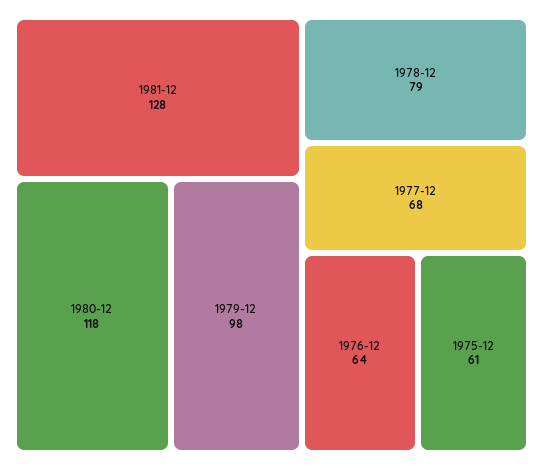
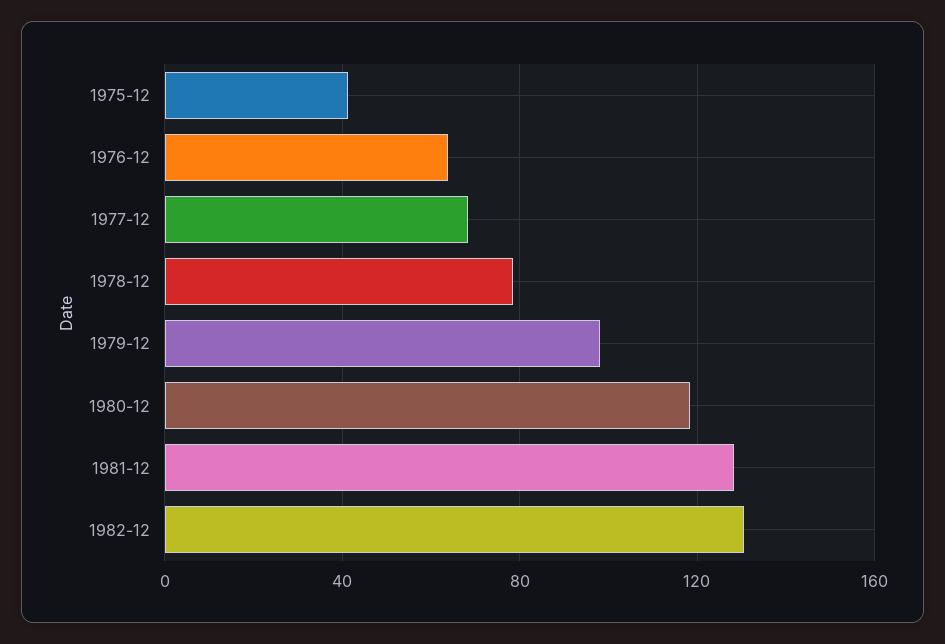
1975-12: 61 -> 40
1982-12: none -> 130

